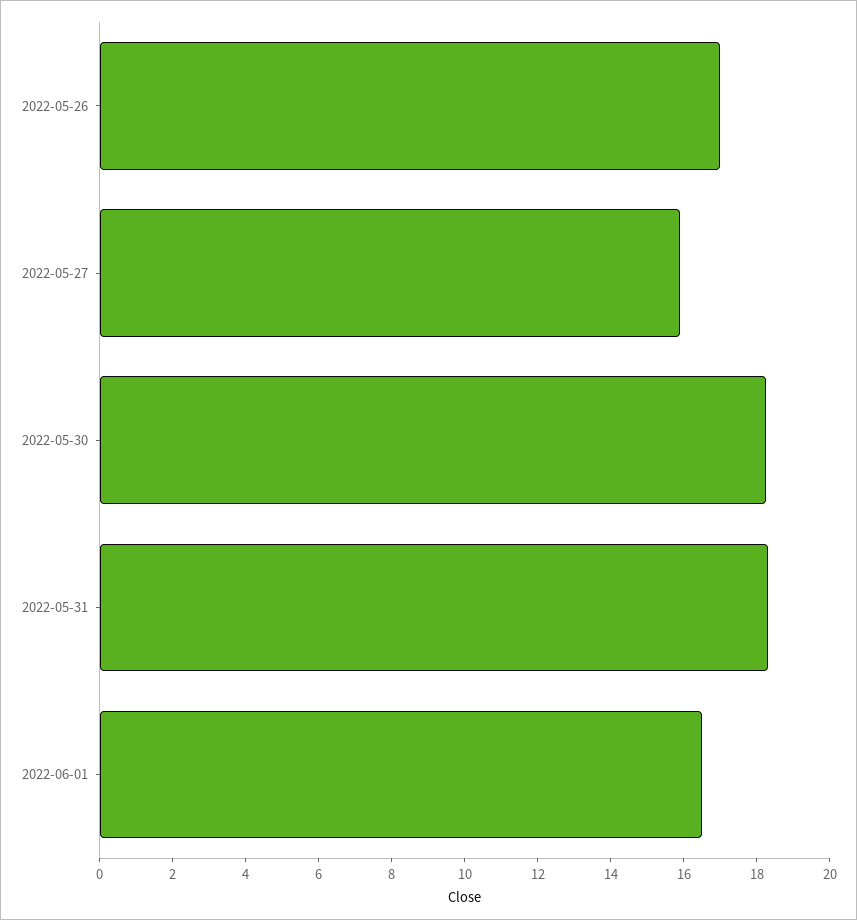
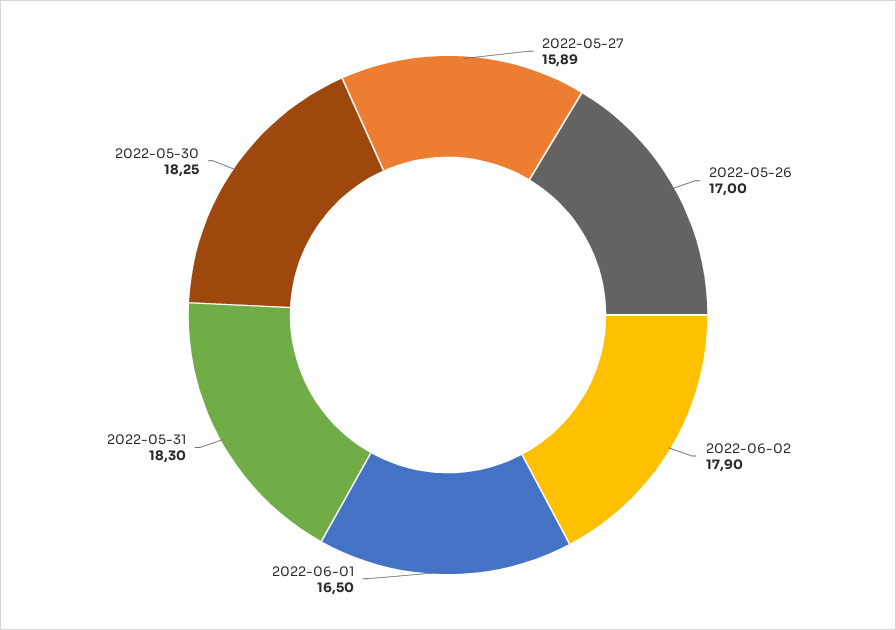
2022-06-02: none -> 17.9

